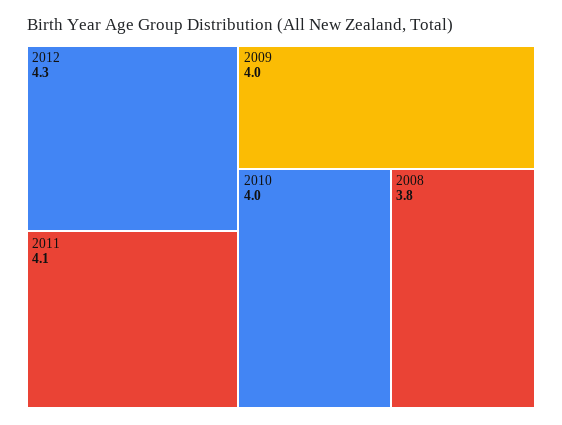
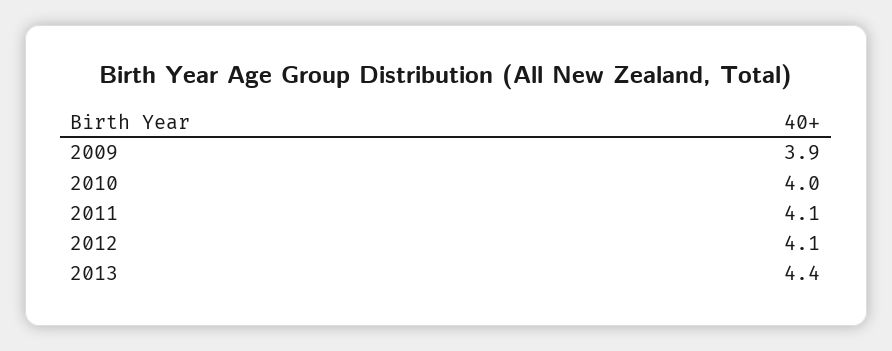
2012: 4.3 -> 4.1
2009: 4 -> 3.9
2008: 3.8 -> none
2013: none -> 4.4

